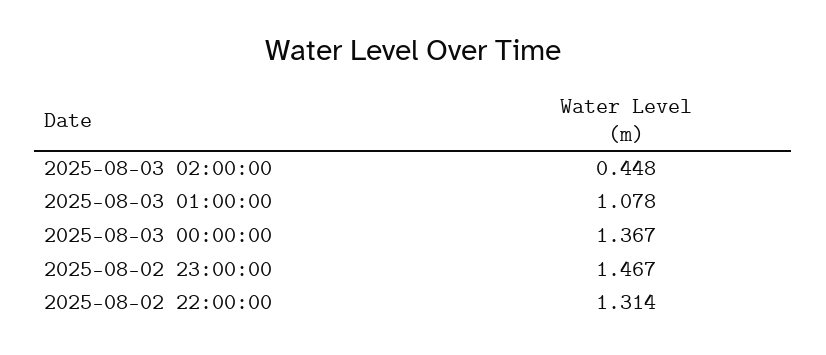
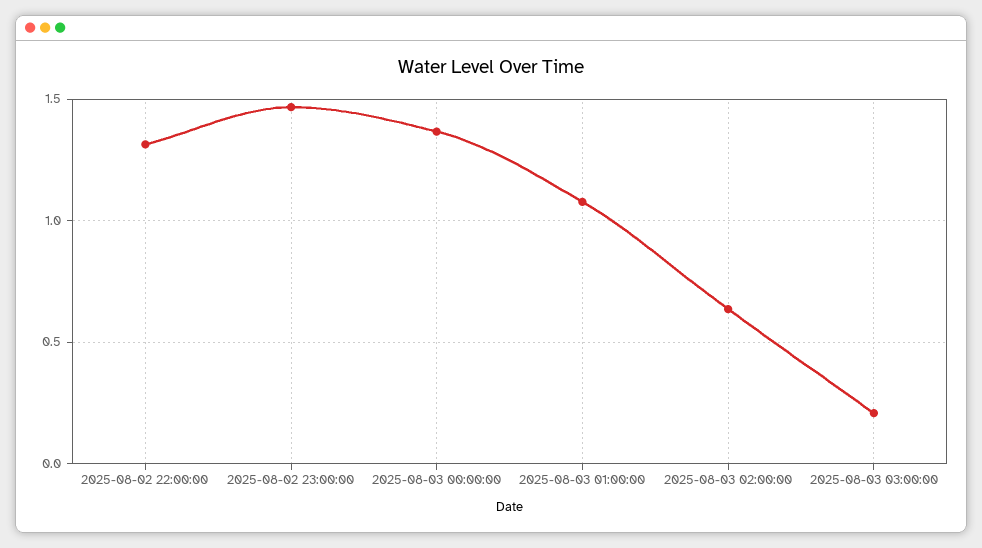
2025-08-03 02:00:00: 0.448 -> 0.65
2025-08-03 03:00:00: none -> 0.2

